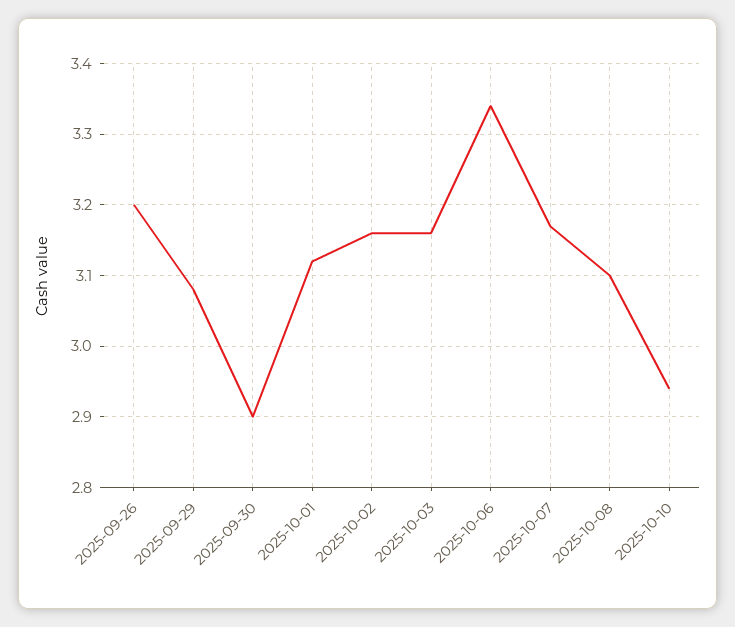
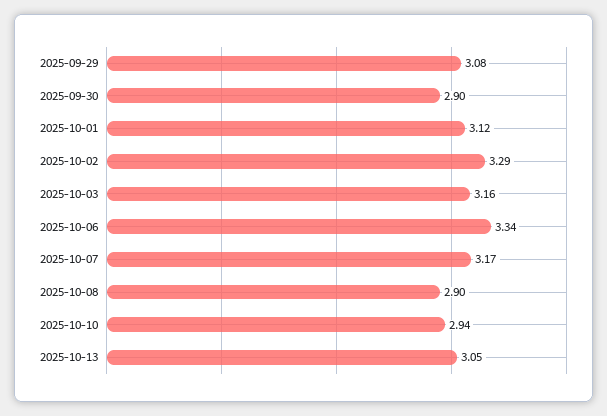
2025-09-26: 3.2 -> none
2025-10-02: 3.16 -> 3.29
2025-10-08: 3.1 -> 2.9
2025-10-13: none -> 3.05

